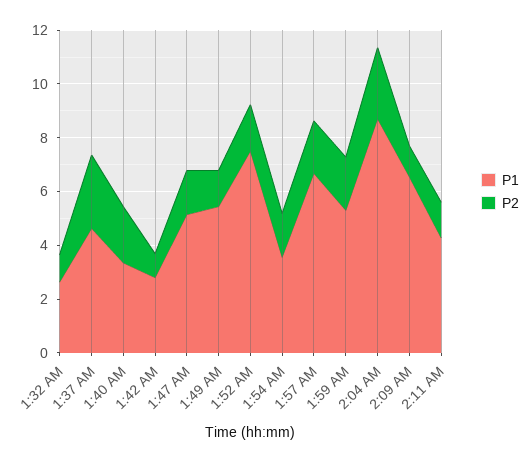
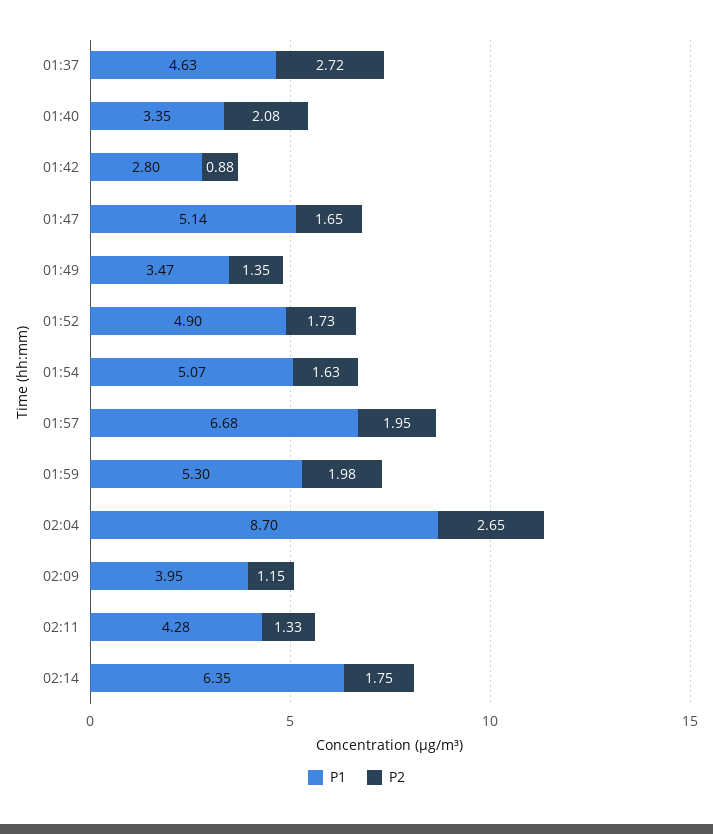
P1, 1:32 AM: 2.5 -> none
P2, 1:32 AM: 1 -> none
P1, 1:49 AM: 5.5 -> 3.47
P1, 1:52 AM: 7.5 -> 4.9
P1, 1:54 AM: 3.5 -> 5.07
P1, 2:09 AM: 6.5 -> 3.95
P1, 02:14: none -> 6.35
P2, 02:14: none -> 1.75

